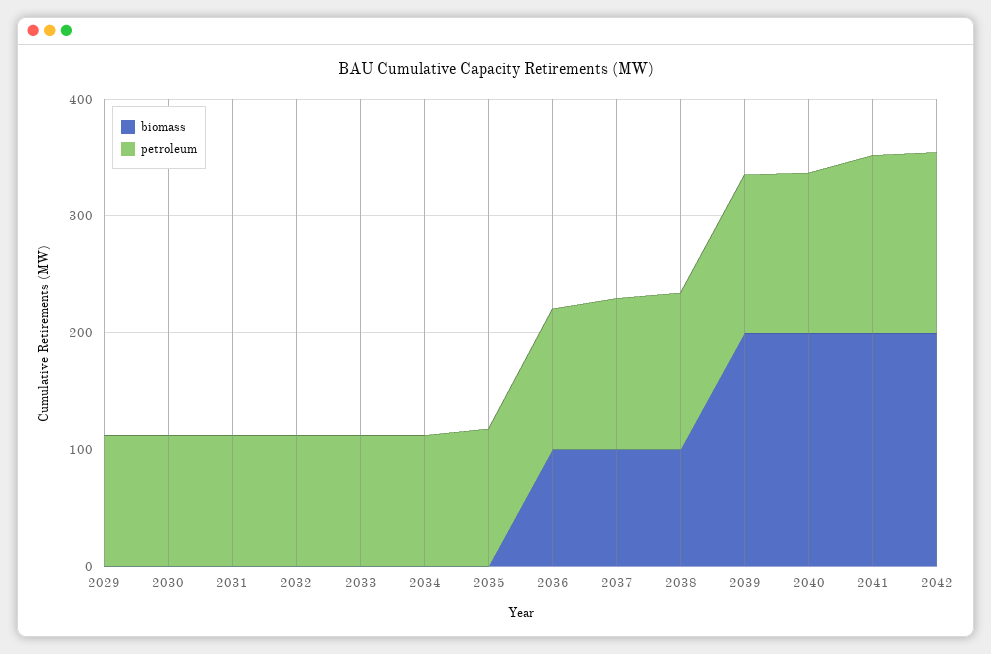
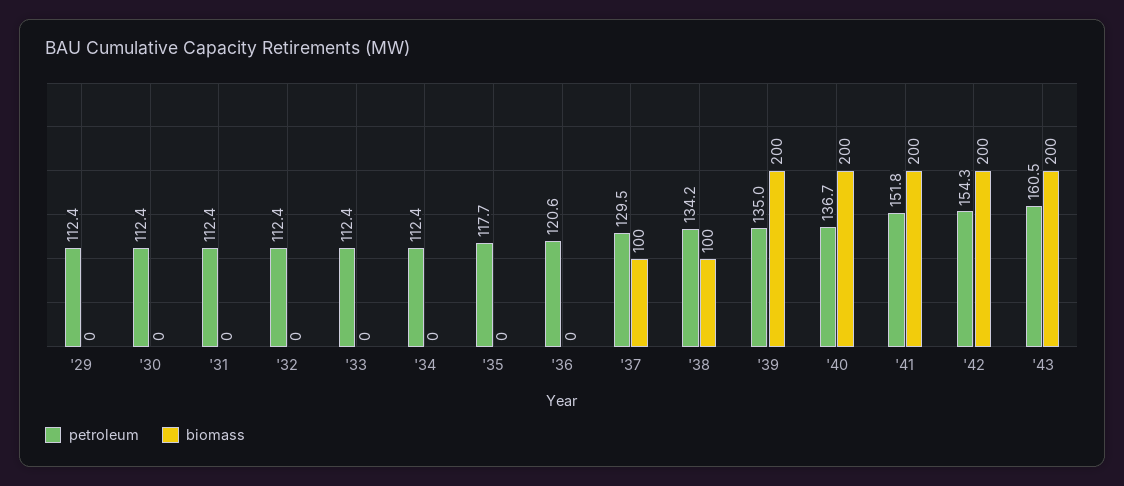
biomass, 2036: 100 -> 0
petroleum, '43: none -> 160.5
biomass, '43: none -> 200

